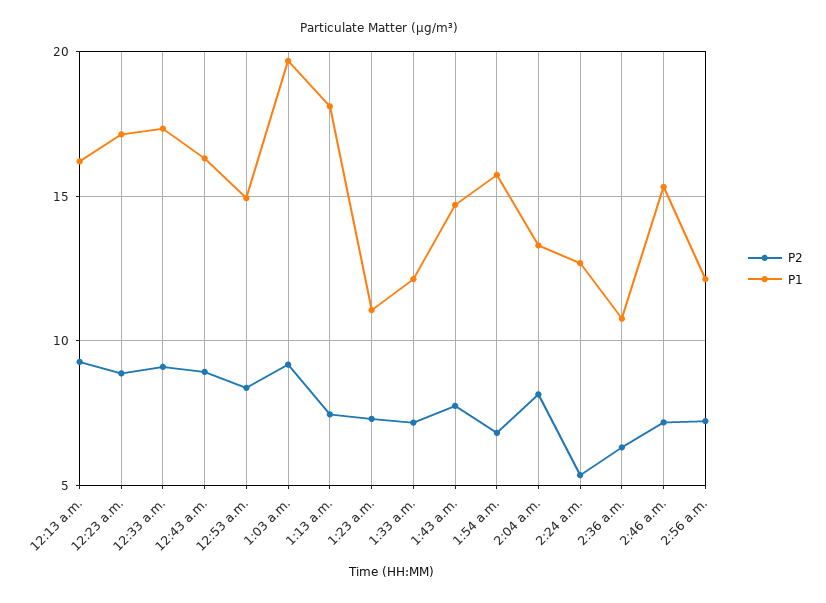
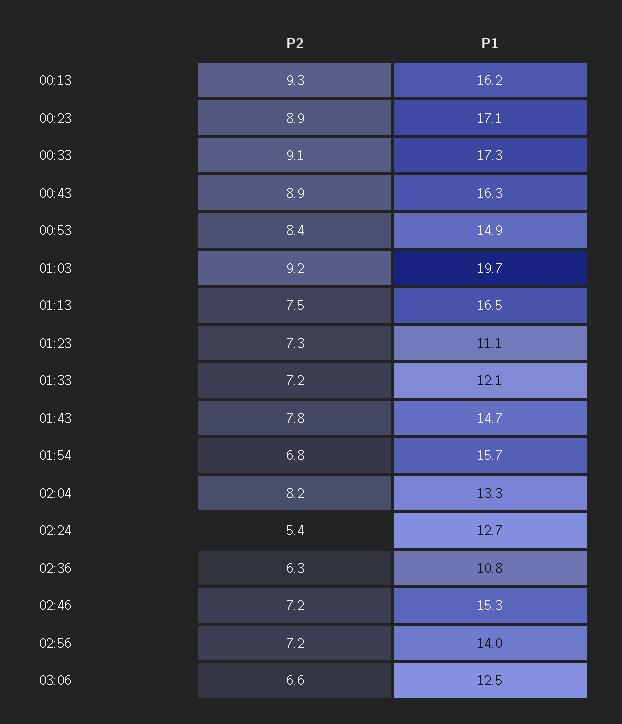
P1, 1:13 a.m.: 18 -> 16.5
P1, 2:56 a.m.: 12 -> 14
P2, 03:06: none -> 6.6
P1, 03:06: none -> 12.5

